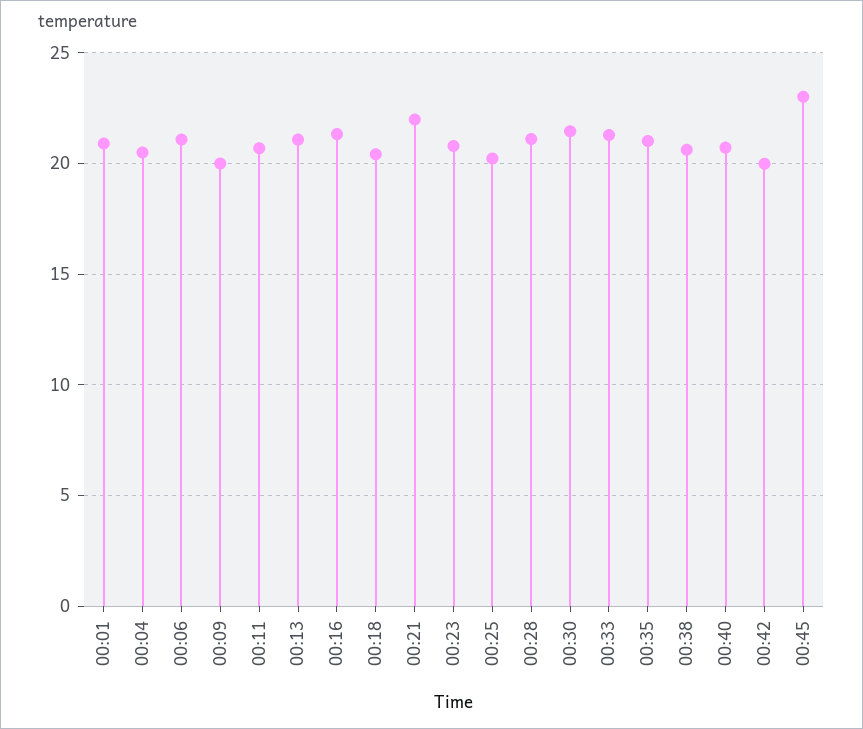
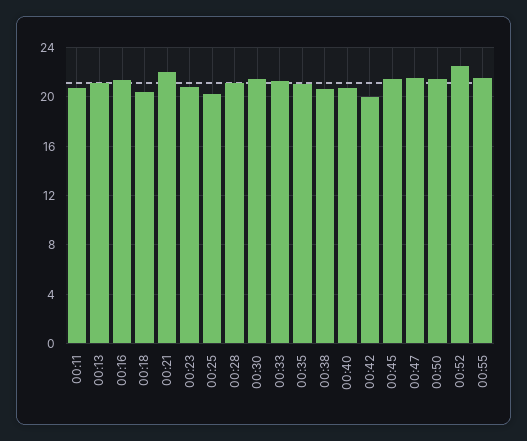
00:01: 21 -> none
00:04: 20.5 -> none
00:06: 21 -> none
00:09: 20 -> none
00:45: 23 -> 21.5
00:47: none -> 21.5
00:50: none -> 21.5
00:52: none -> 22.5
00:55: none -> 21.5

